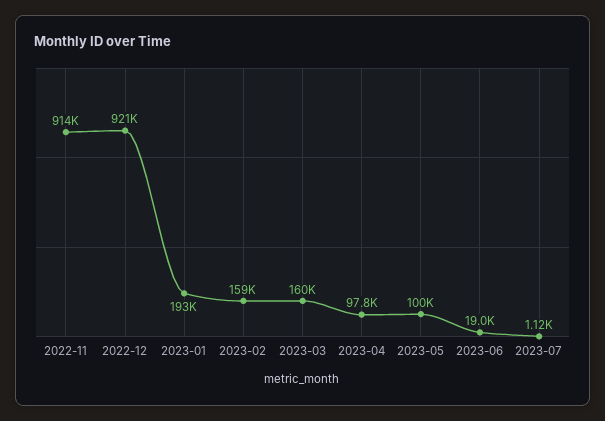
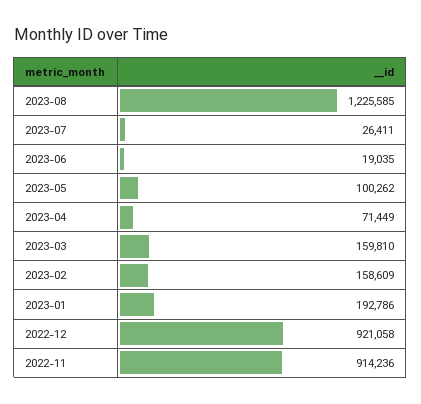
2023-04: 97800 -> 71449
2023-07: 1120 -> 26411
2023-08: none -> 1225585

